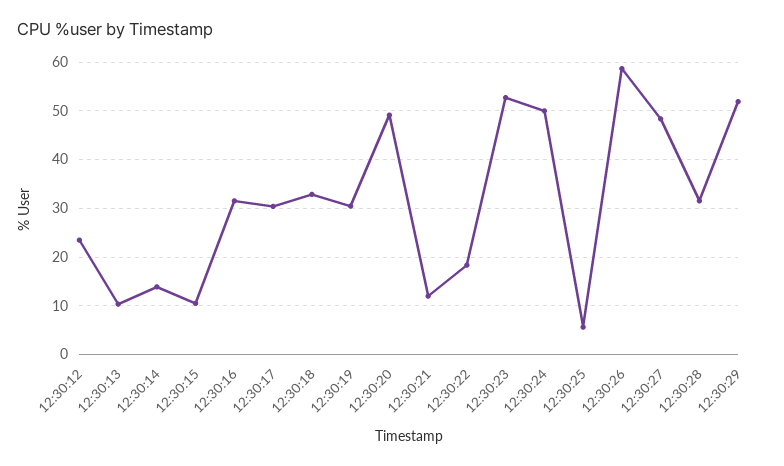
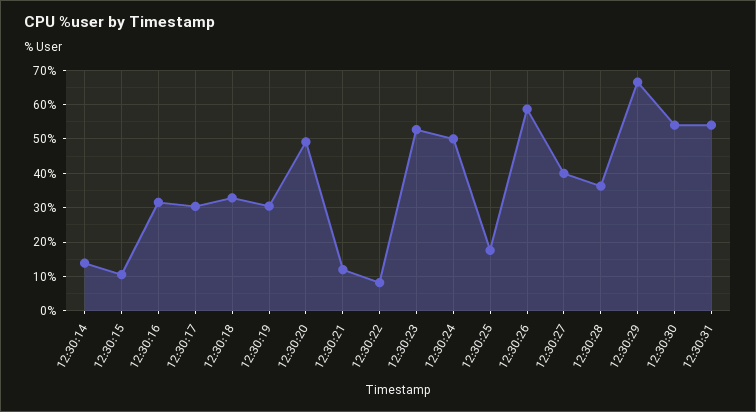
12:30:12: 24 -> none
12:30:13: 10 -> none
12:30:22: 18 -> 8
12:30:25: 6 -> 18
12:30:27: 48 -> 40
12:30:28: 32 -> 36
12:30:29: 52 -> 66
12:30:30: none -> 54
12:30:31: none -> 54

